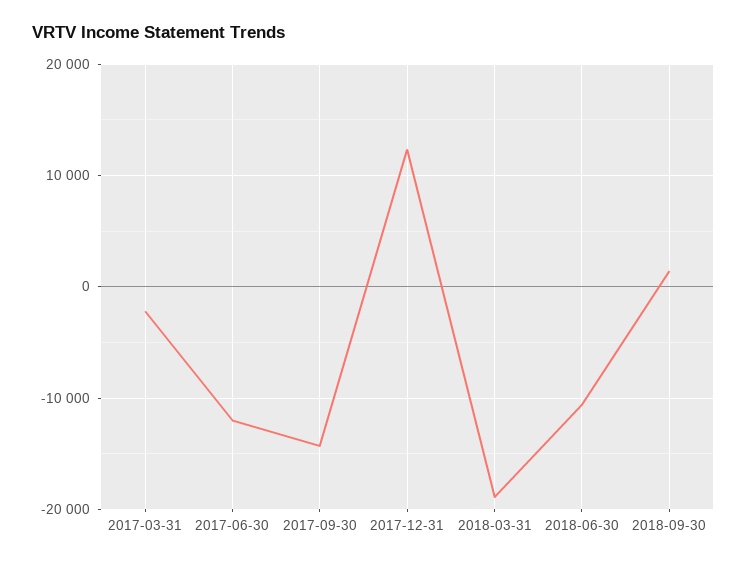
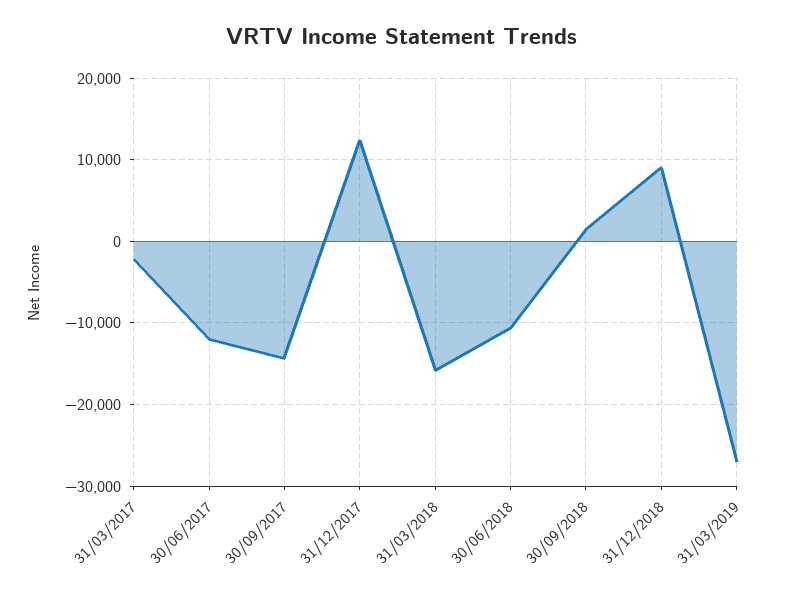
2018-03-31: -19000 -> -16000
31/12/2018: none -> 9000
31/03/2019: none -> -27000

